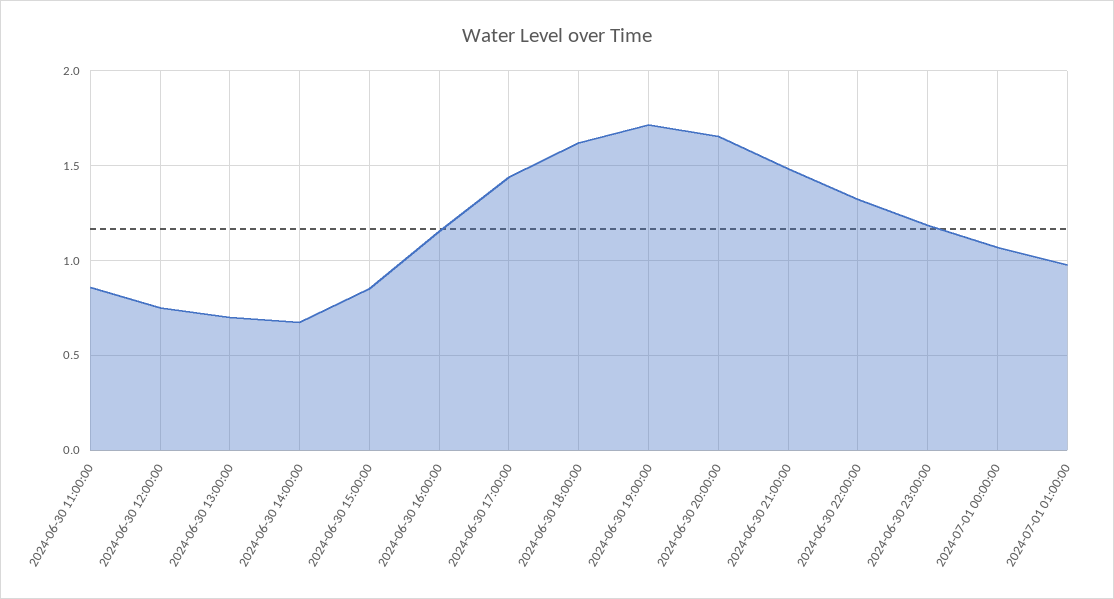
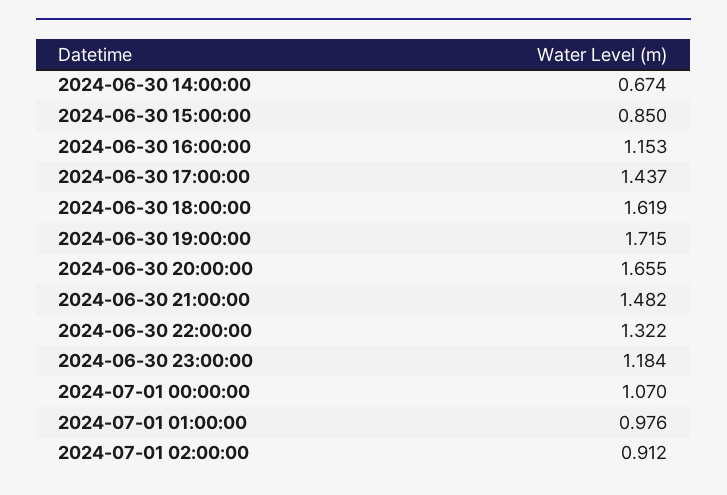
2024-06-30 11:00:00: 0.85 -> none
2024-06-30 12:00:00: 0.75 -> none
2024-06-30 13:00:00: 0.7 -> none
2024-07-01 02:00:00: none -> 0.912

